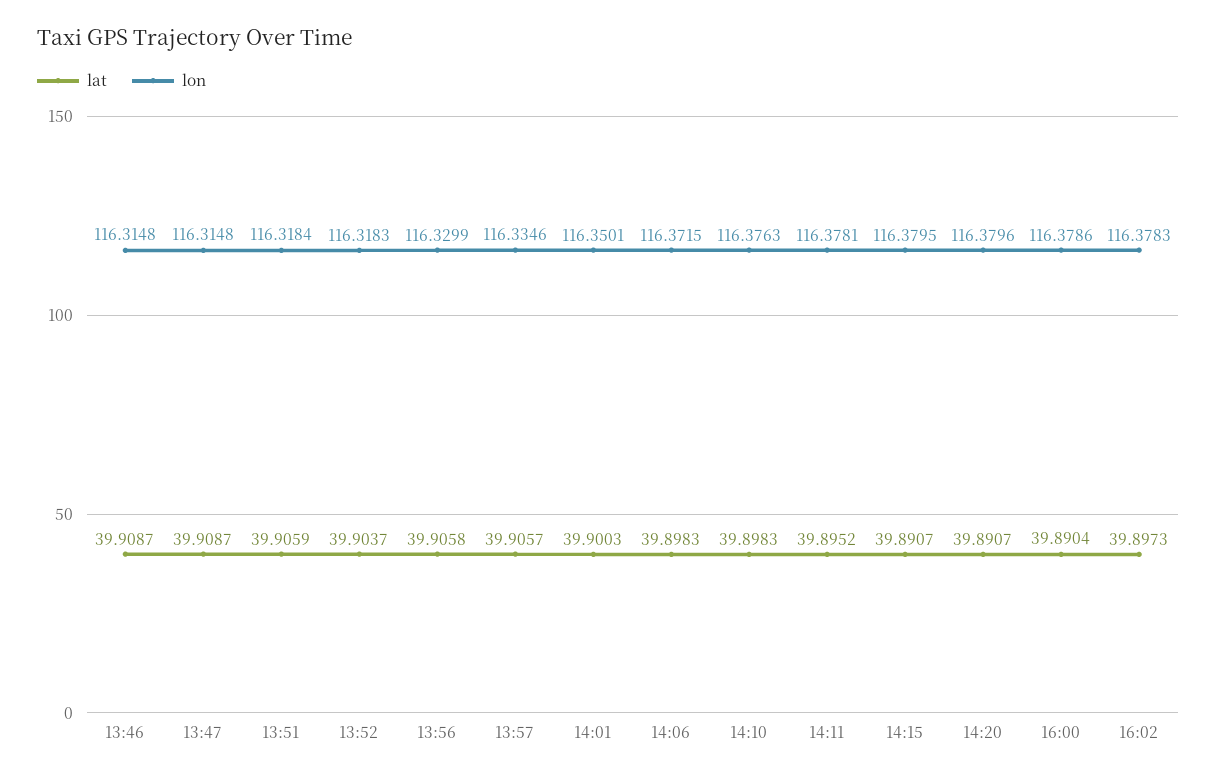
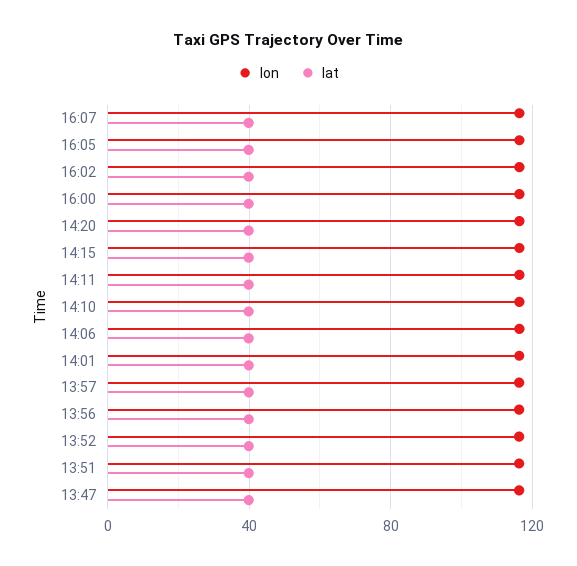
lat, 13:46: 39.9087 -> none
lon, 13:46: 116.3148 -> none
lon, 16:07: none -> 115
lat, 16:07: none -> 40
lon, 16:05: none -> 115
lat, 16:05: none -> 40

